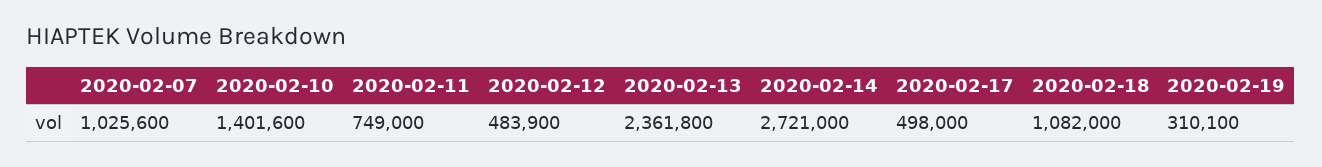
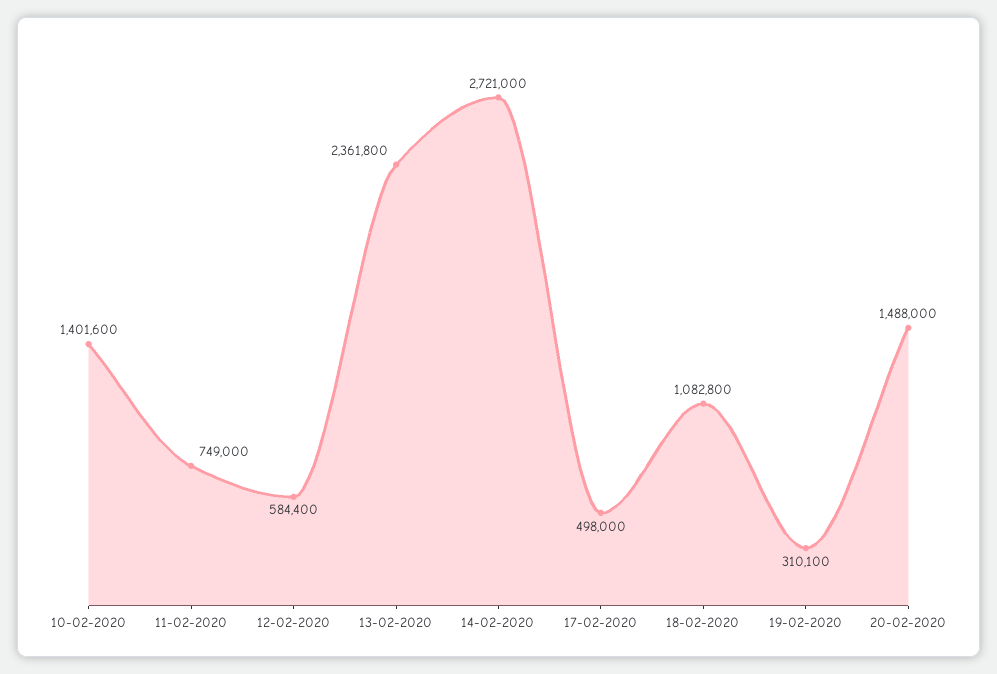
2020-02-07: 1025600 -> none
2020-02-12: 483900 -> 584400
2020-02-18: 1082000 -> 1082800
20-02-2020: none -> 1488000

